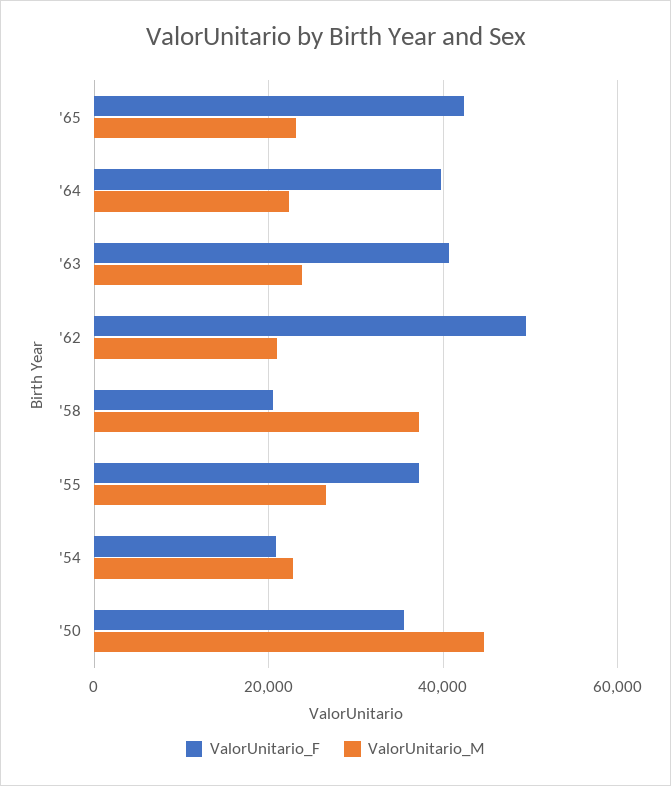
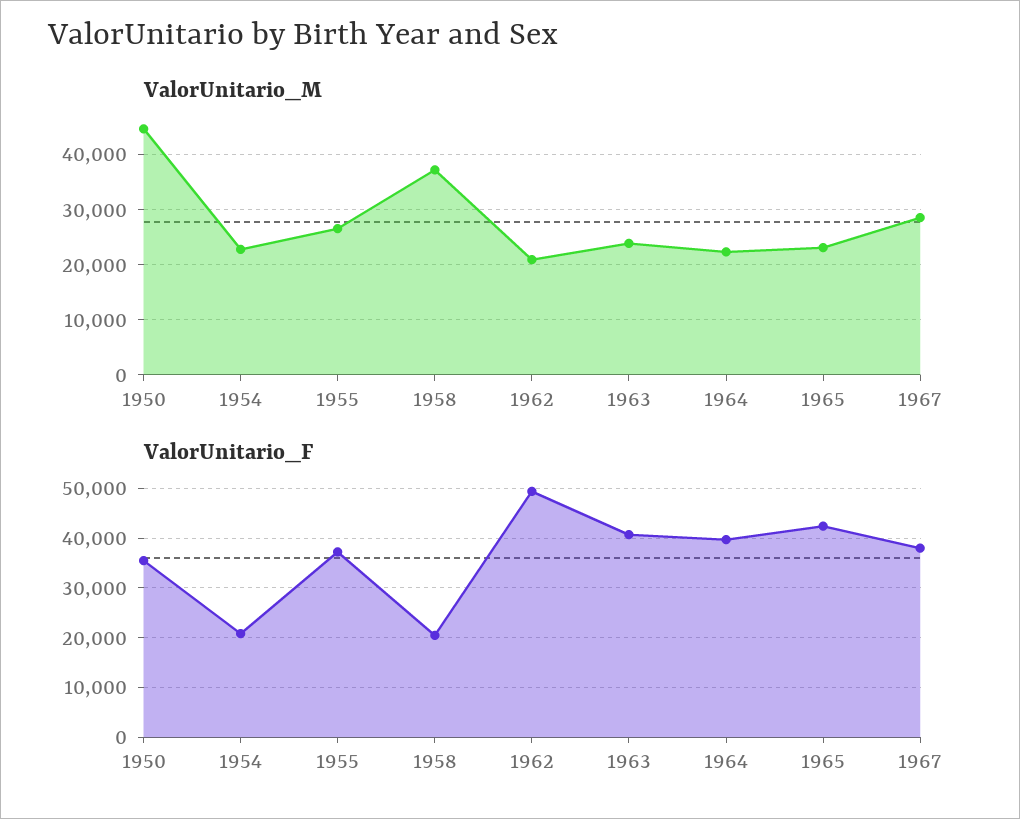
ValorUnitario_M, 1967: none -> 28000
ValorUnitario_F, 1967: none -> 38000

